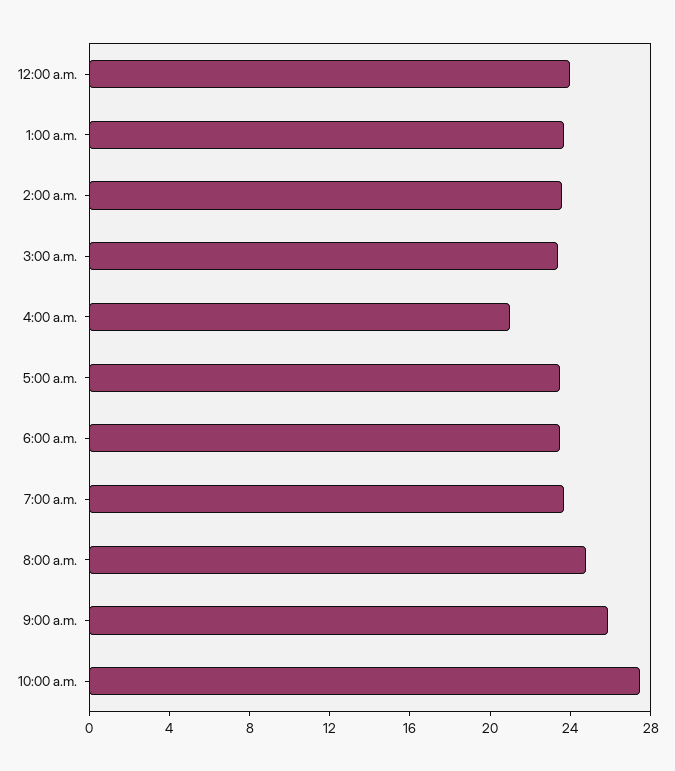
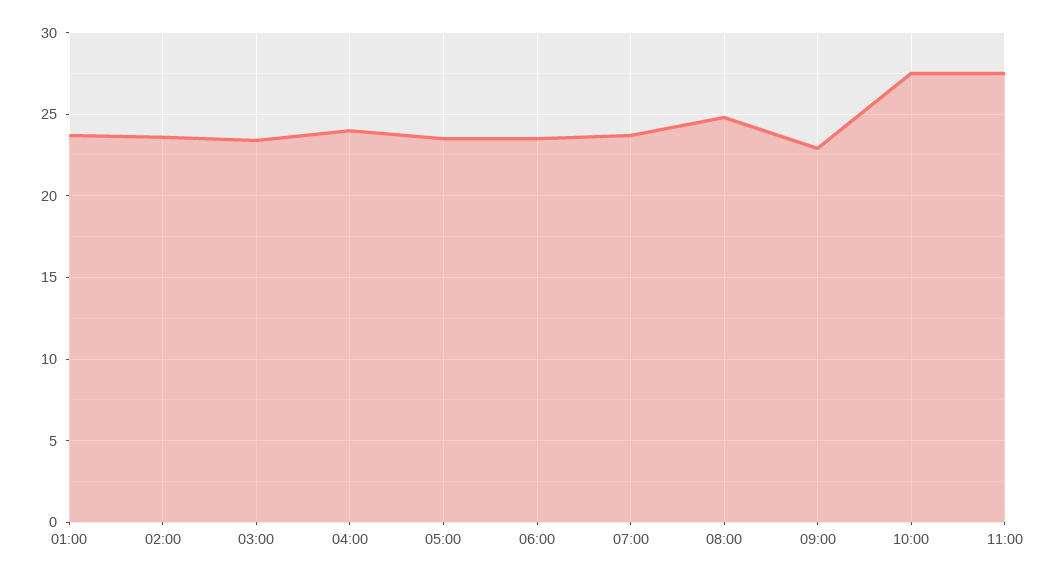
12:00 a.m.: 24 -> none
4:00 a.m.: 21 -> 24
9:00 a.m.: 26 -> 23
11:00: none -> 27.5

